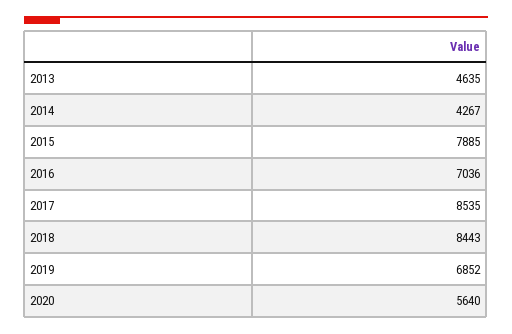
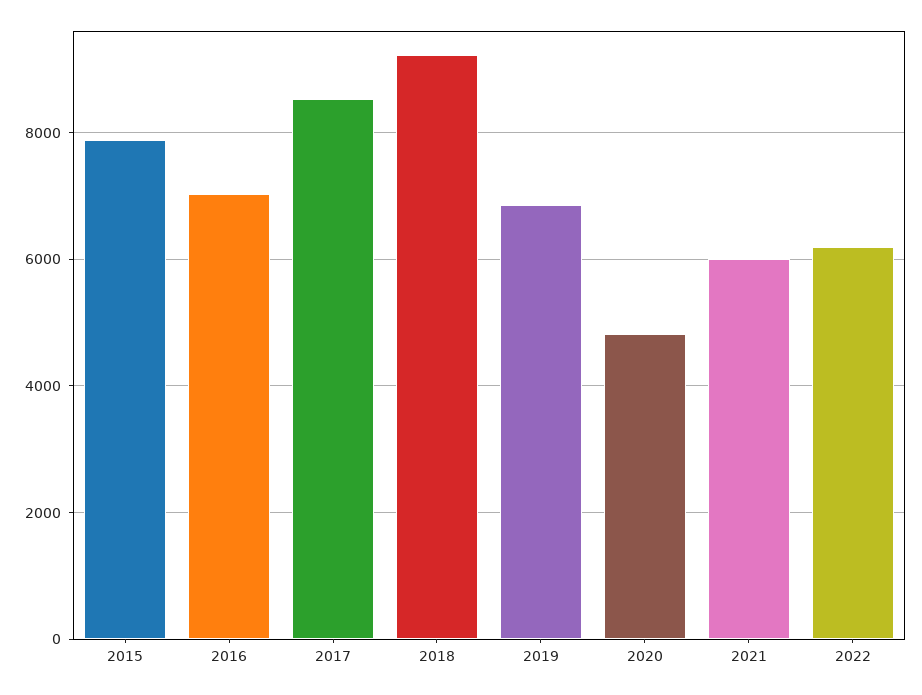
2013: 4635 -> none
2014: 4267 -> none
2018: 8443 -> 9200
2020: 5640 -> 4800
2021: none -> 6000
2022: none -> 6200

